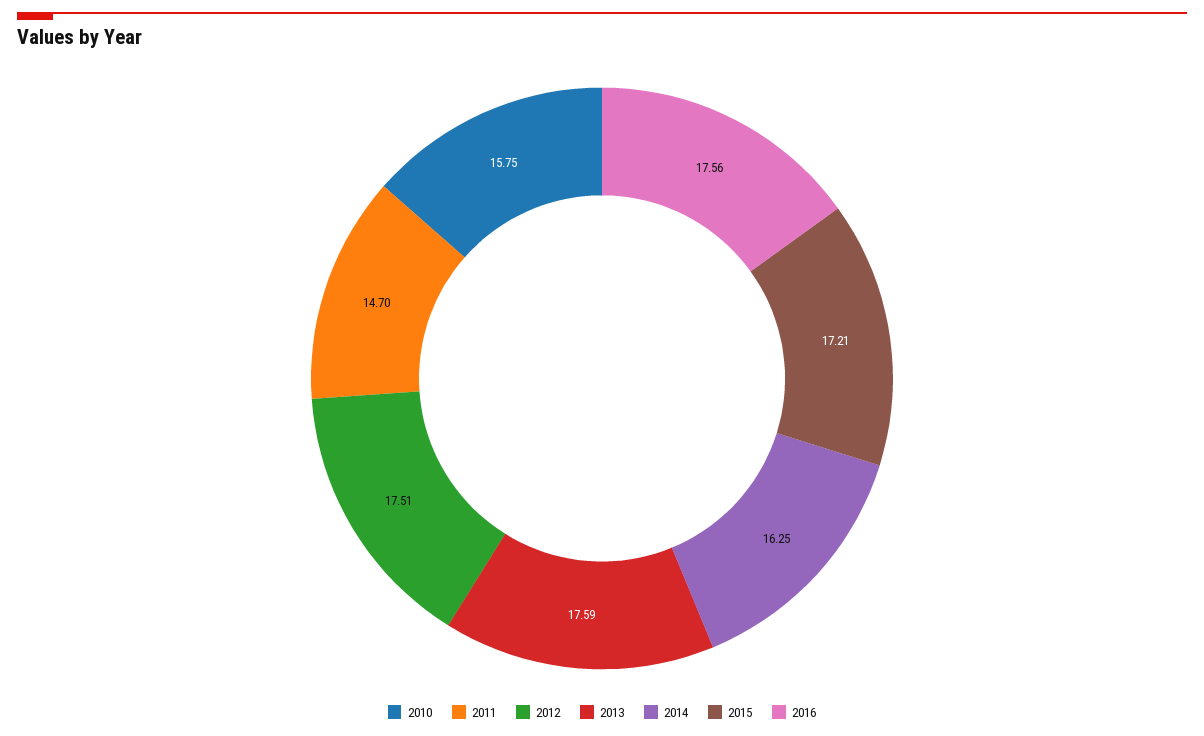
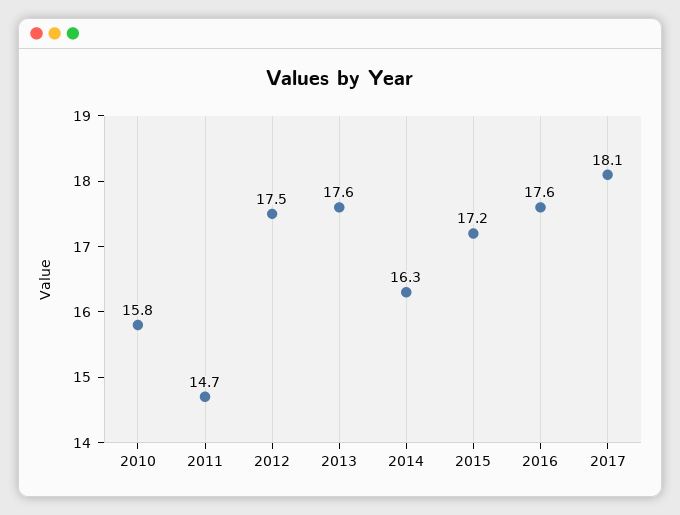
2017: none -> 18.1

